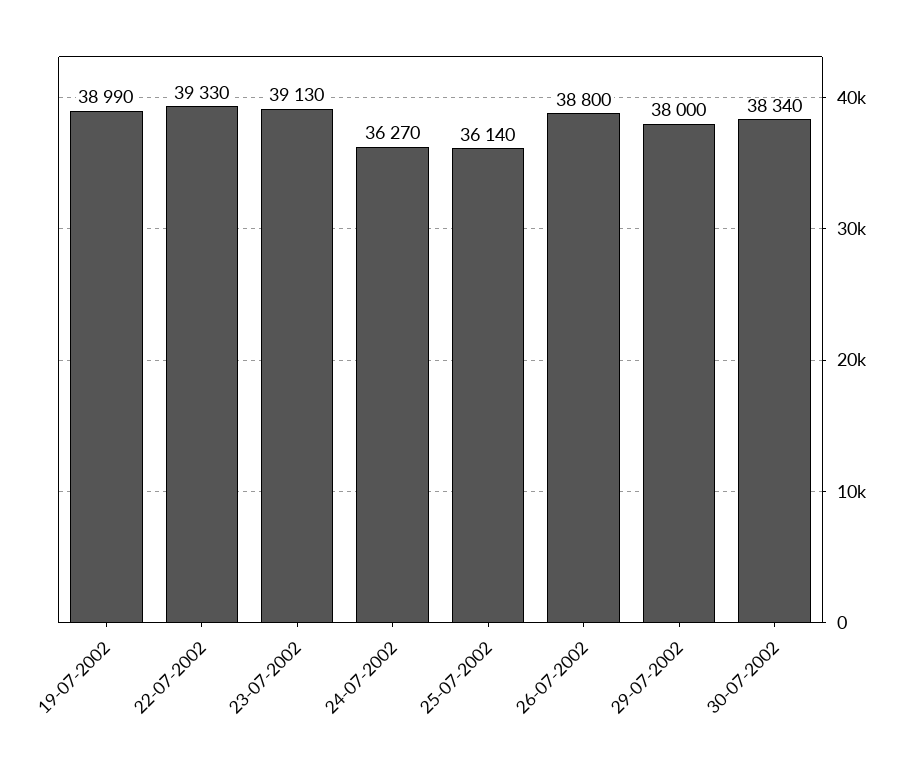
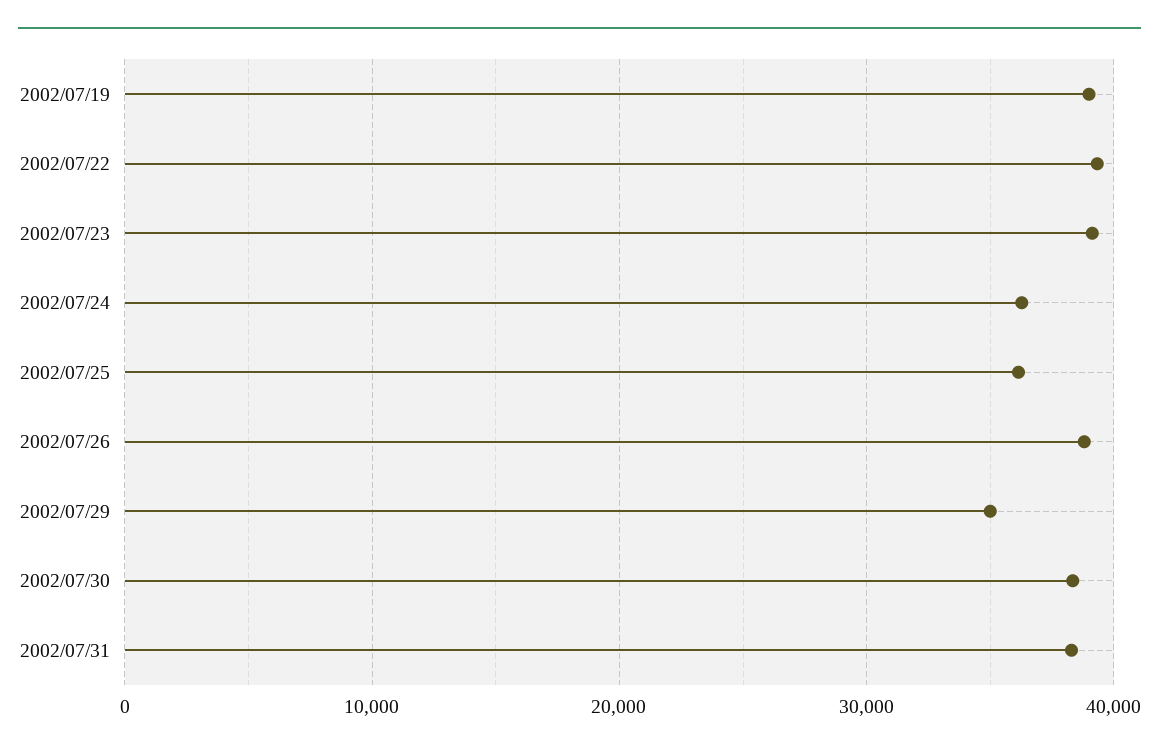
29-07-2002: 38000 -> 35000
2002/07/31: none -> 38000

